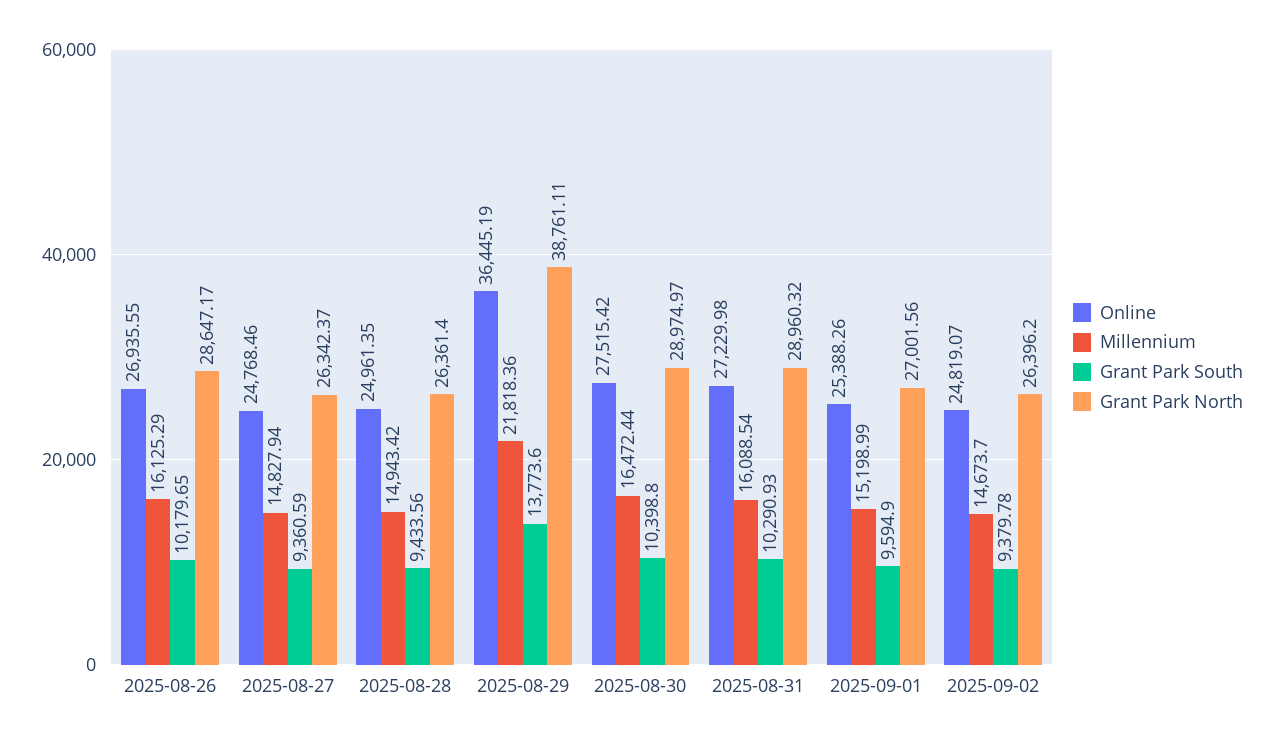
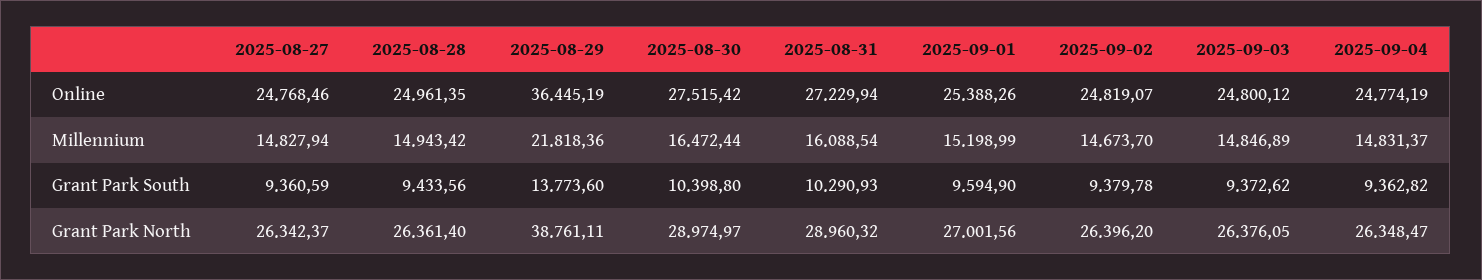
Online, 2025-08-26: 26935.55 -> none
Millennium, 2025-08-26: 16125.29 -> none
Grant Park South, 2025-08-26: 10179.65 -> none
Grant Park North, 2025-08-26: 28647.17 -> none
Online, 2025-08-31: 27229.98 -> 27229.94
Online, 2025-09-03: none -> 24800.12
Online, 2025-09-04: none -> 24774.19
Millennium, 2025-09-03: none -> 14846.89
Millennium, 2025-09-04: none -> 14831.37
Grant Park South, 2025-09-03: none -> 9372.62
Grant Park South, 2025-09-04: none -> 9362.82
Grant Park North, 2025-09-03: none -> 26376.05
Grant Park North, 2025-09-04: none -> 26348.47

